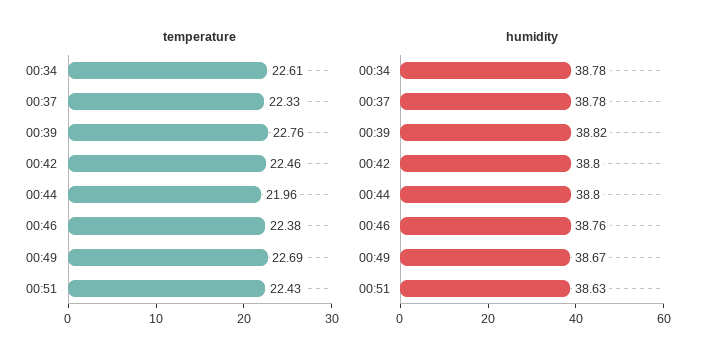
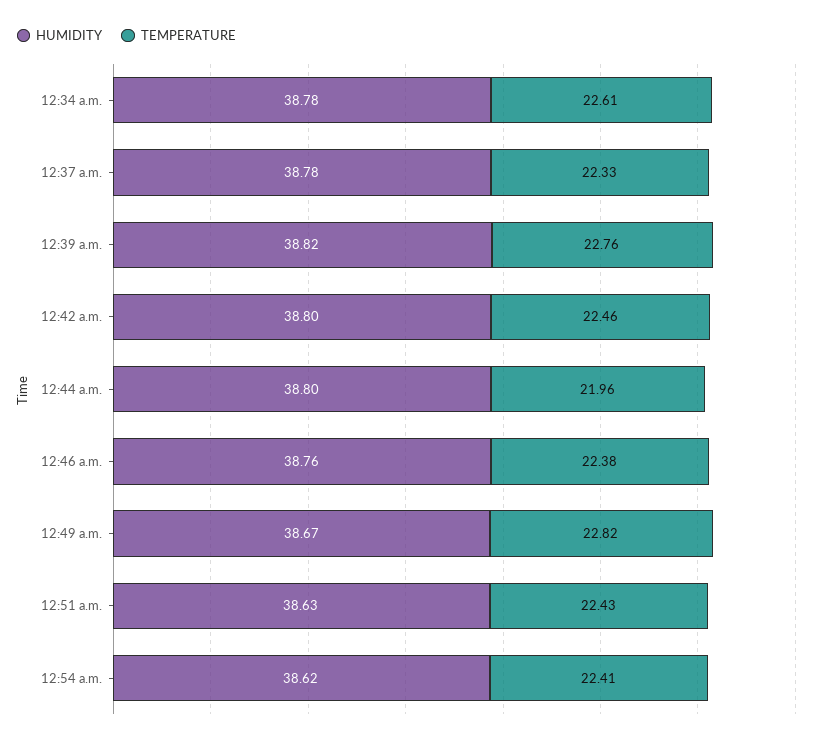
temperature, 00:49: 22.69 -> 22.82
humidity, 12:54 a.m.: none -> 38.62
temperature, 12:54 a.m.: none -> 22.41

